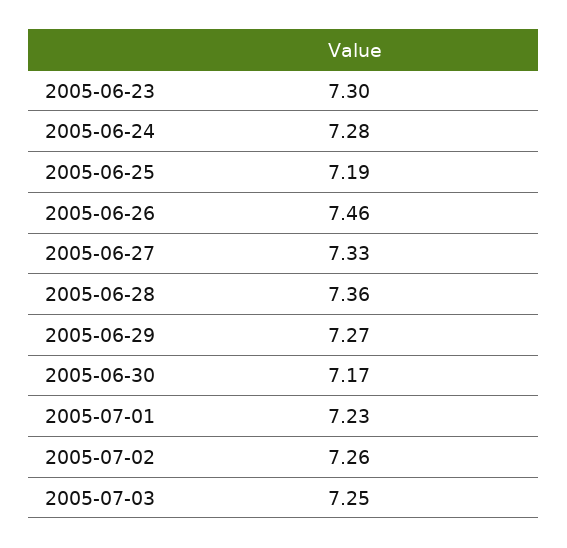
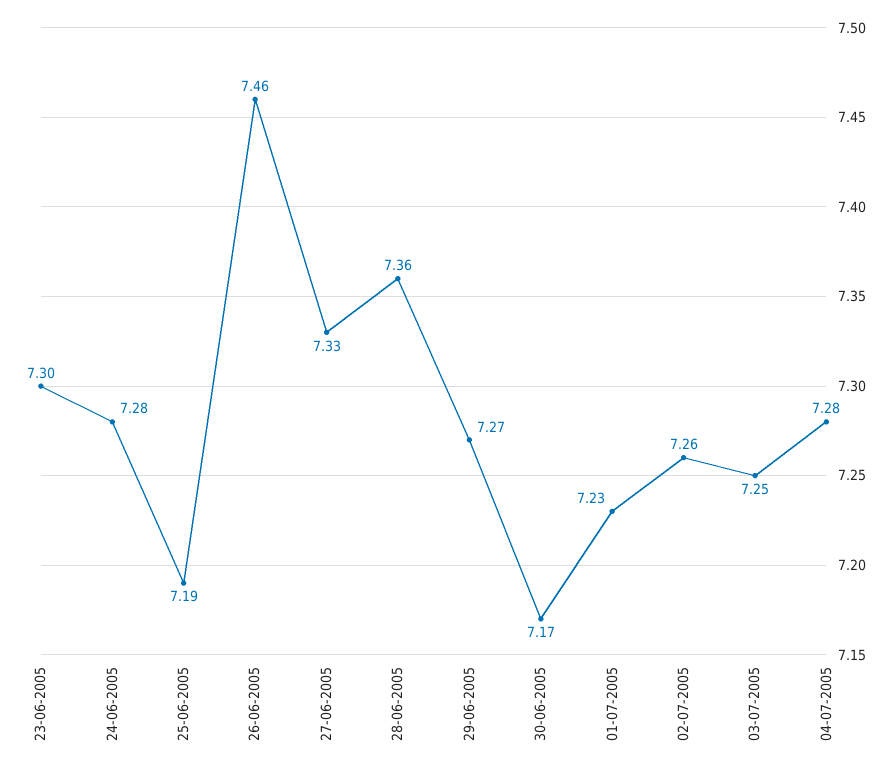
04-07-2005: none -> 7.28

